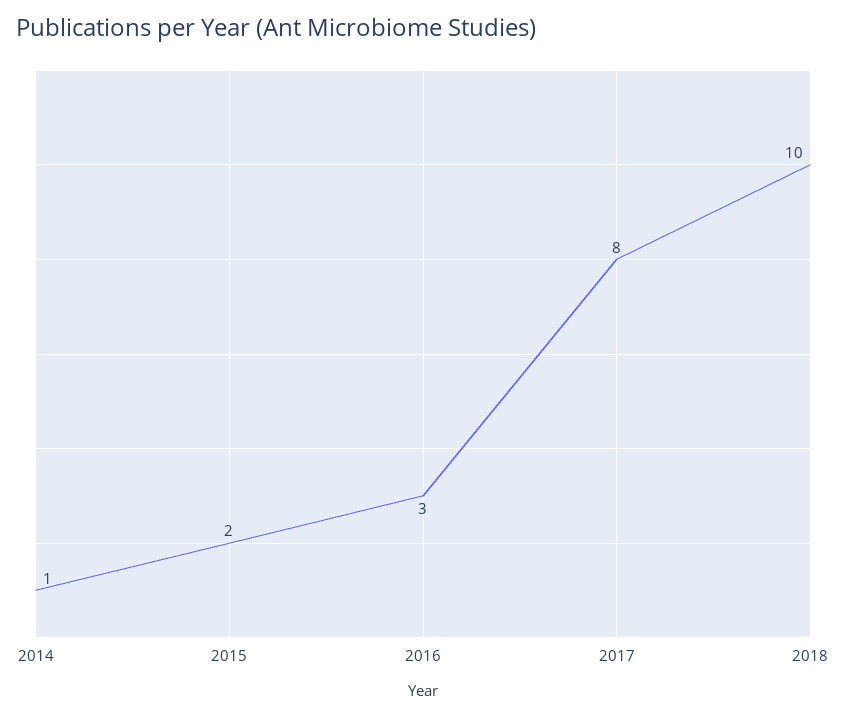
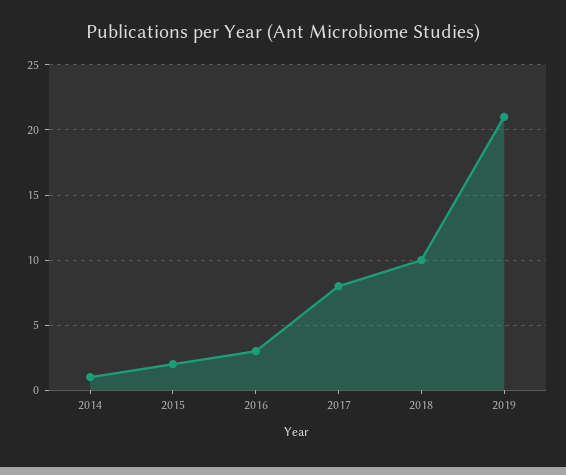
2019: none -> 21

